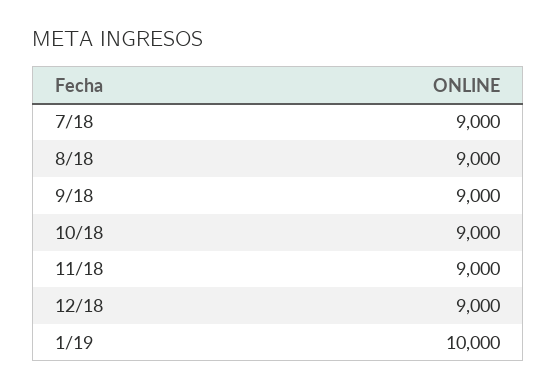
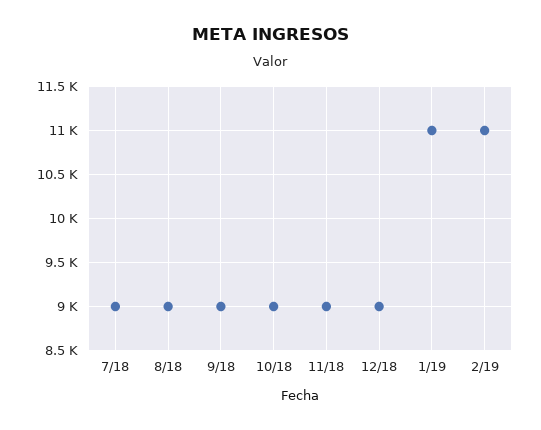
1/19: 10000 -> 11000
2/19: none -> 11000

